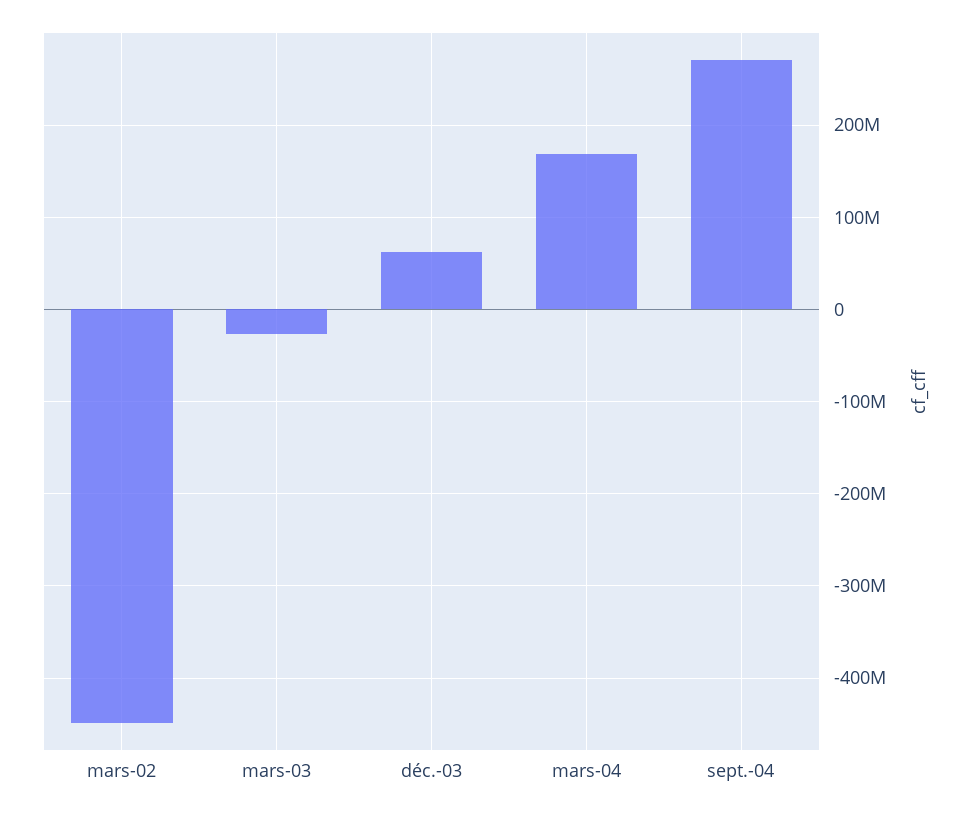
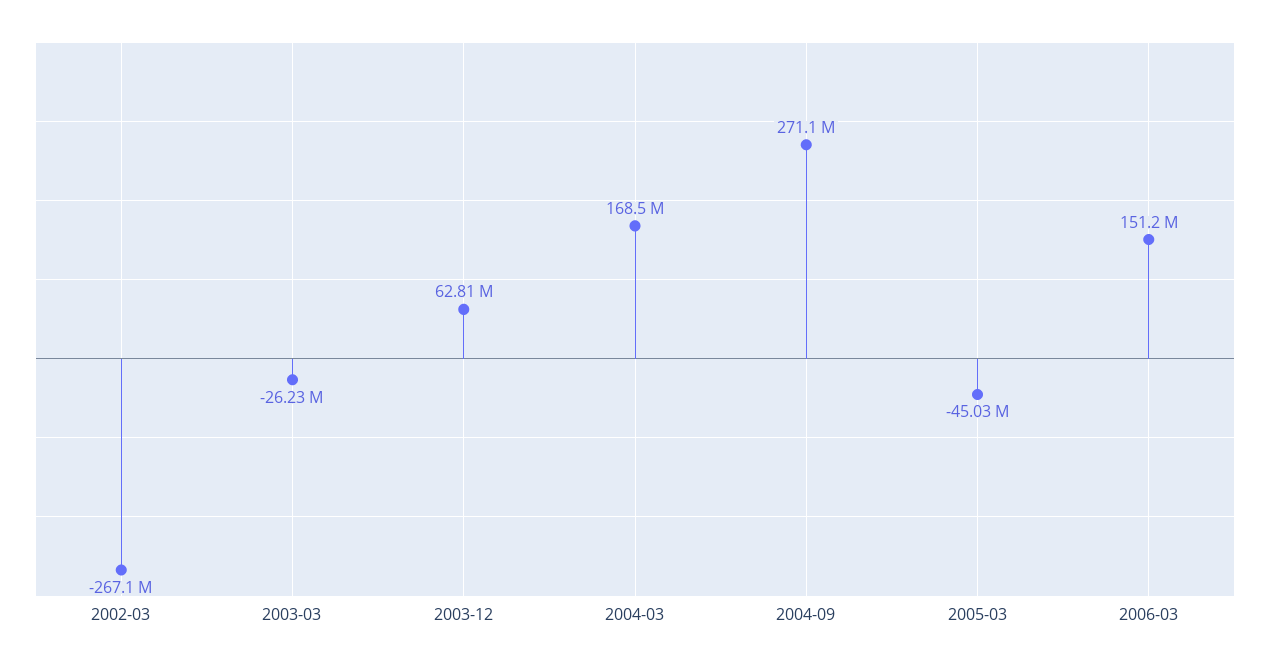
mars-02: -450000000 -> -267100000
2005-03: none -> -45030000
2006-03: none -> 151200000

